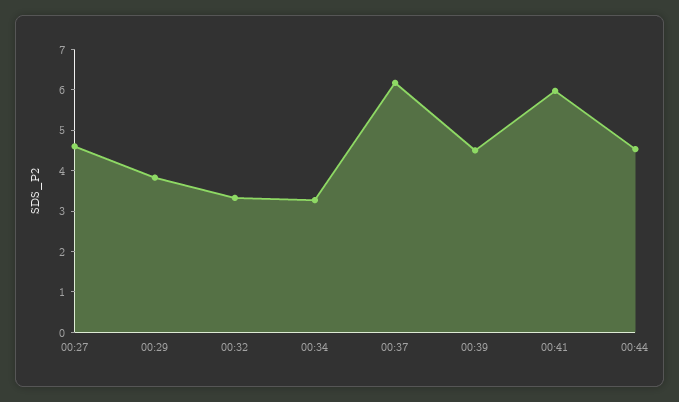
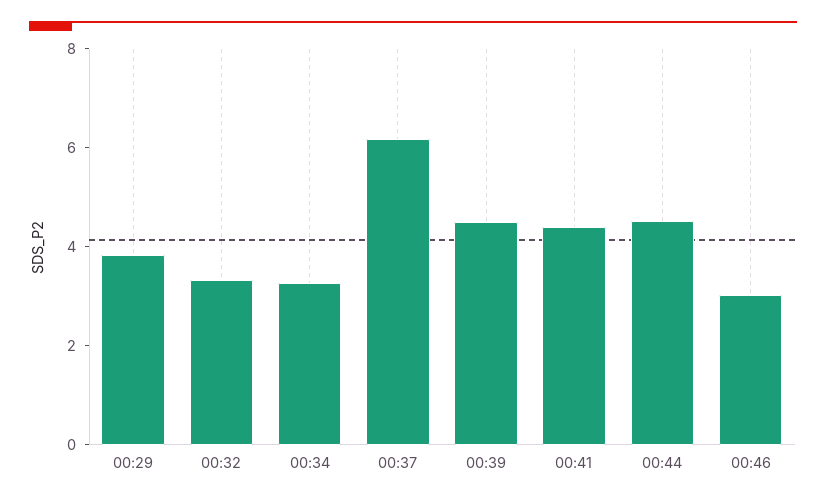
00:27: 4.6 -> none
00:41: 6 -> 4.5
00:46: none -> 3

